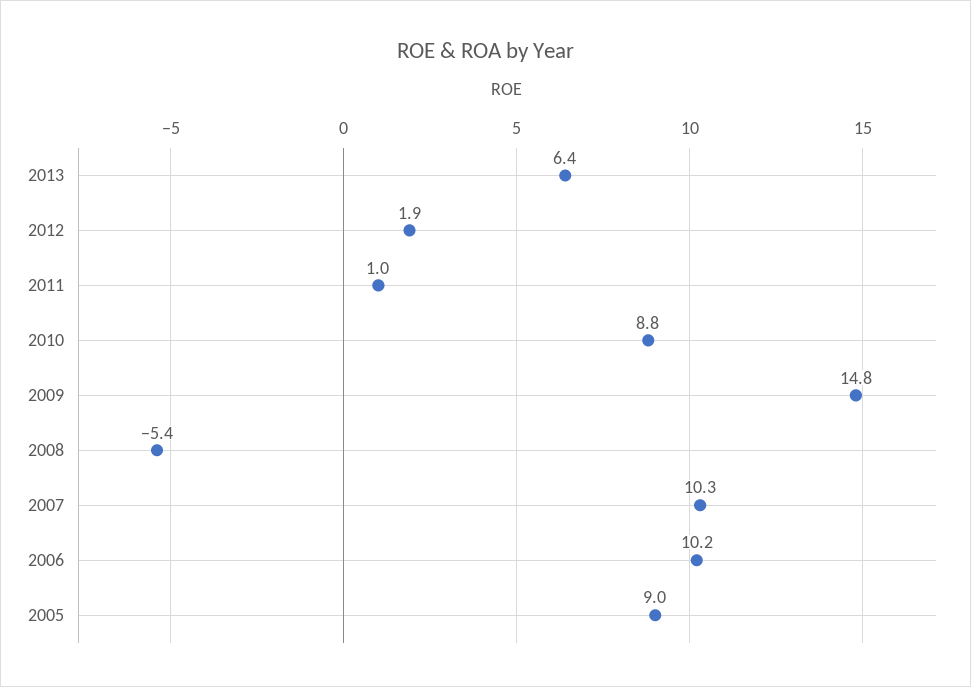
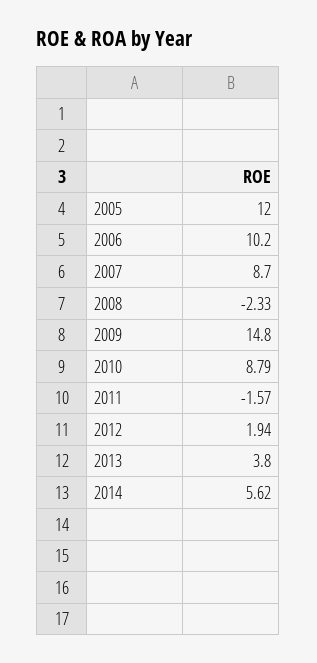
2013: 6.4 -> 3.8
2011: 1 -> -1.57
2008: -5.4 -> -2.33
2007: 10.3 -> 8.7
2005: 9 -> 12
2014: none -> 5.62

